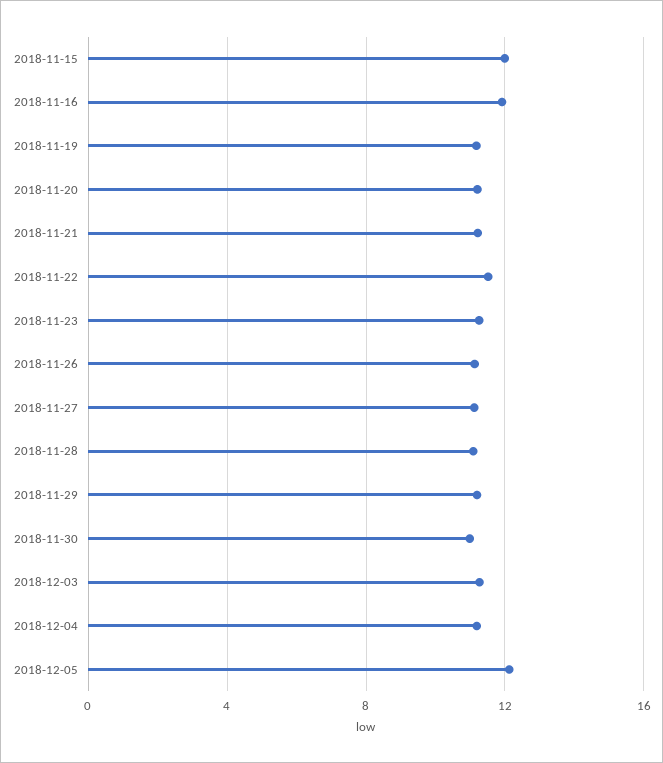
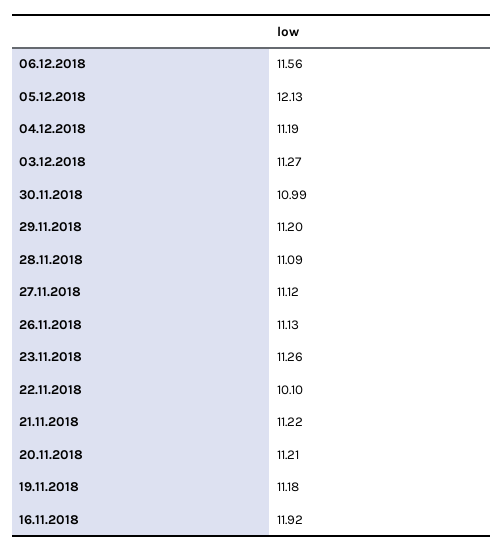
2018-11-15: 12 -> none
2018-11-22: 11.5 -> 10.1
06.12.2018: none -> 11.56

